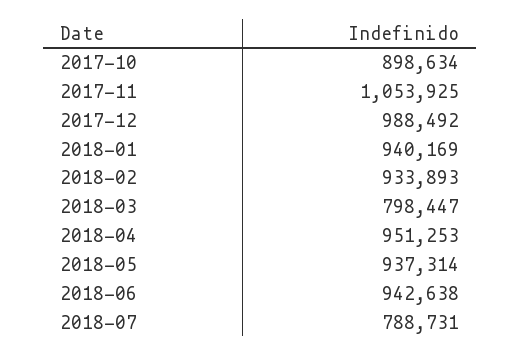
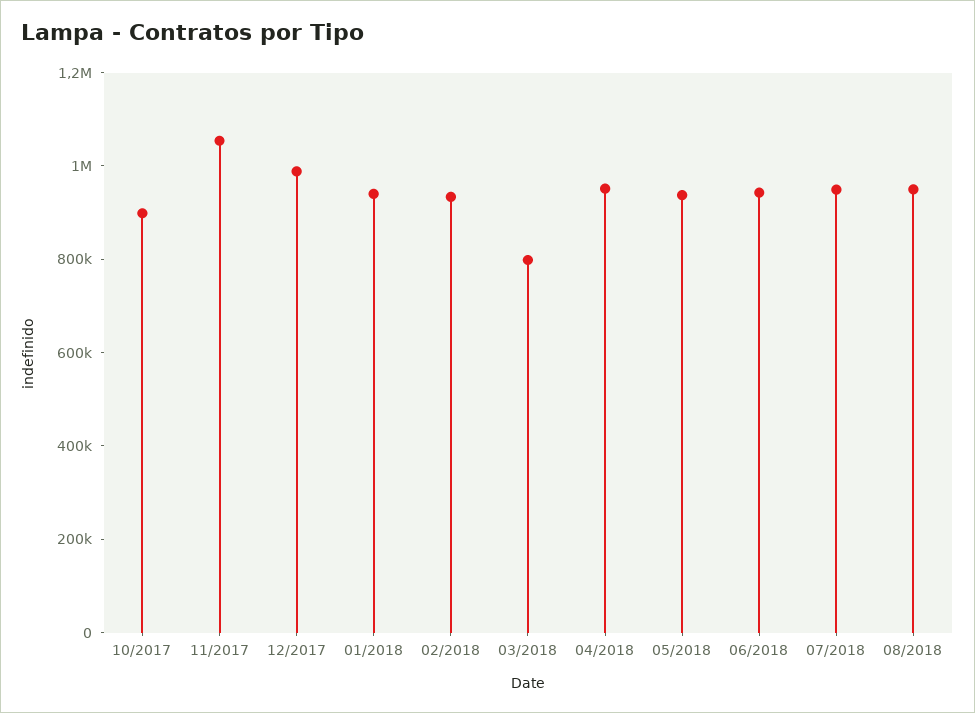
2018-07: 788731 -> 950000
08/2018: none -> 950000

